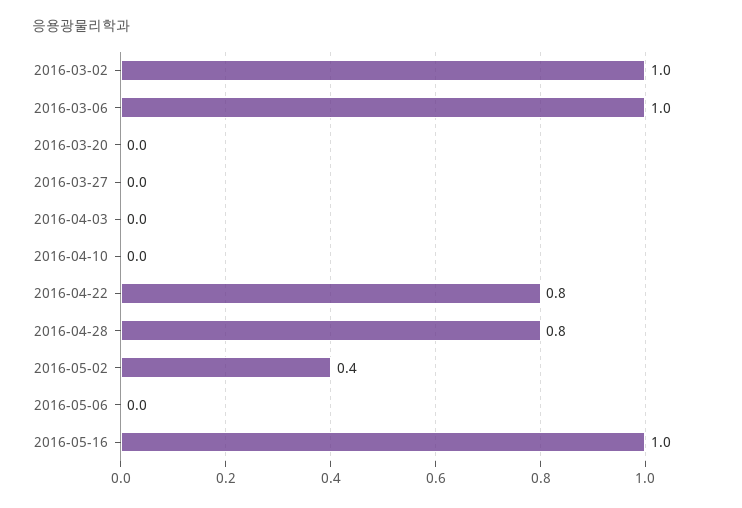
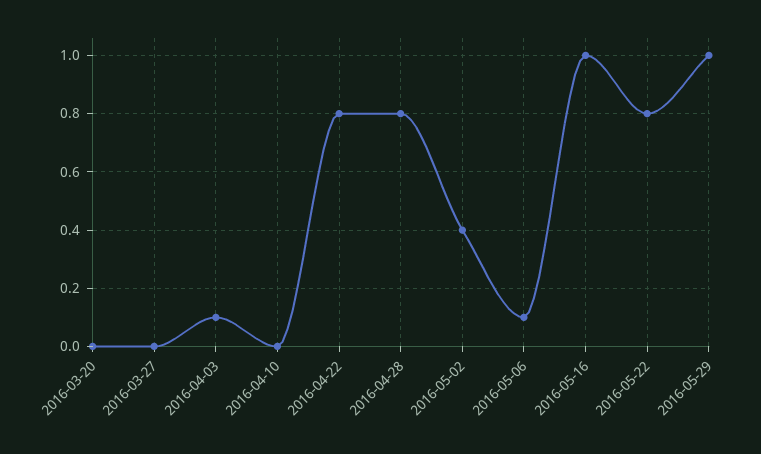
2016-03-02: 1 -> none
2016-03-06: 1 -> none
2016-04-03: 0 -> 0.1
2016-05-06: 0 -> 0.1
2016-05-22: none -> 0.8
2016-05-29: none -> 1

